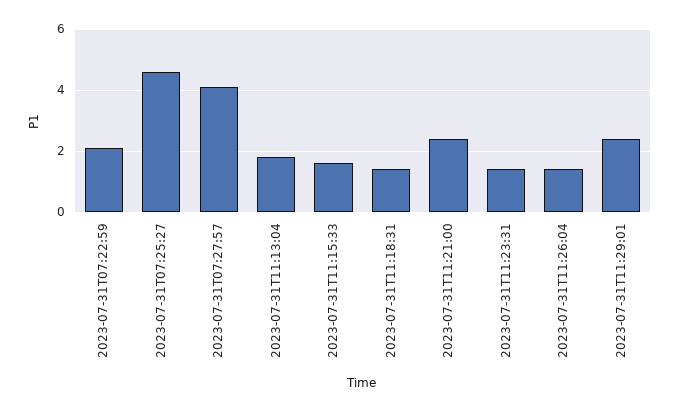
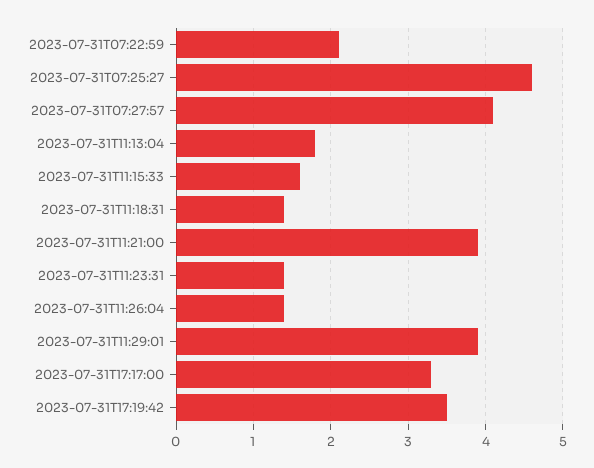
2023-07-31T11:21:00: 2.5 -> 3.9
2023-07-31T11:29:01: 2.5 -> 3.9
2023-07-31T17:17:00: none -> 3.3
2023-07-31T17:19:42: none -> 3.5

